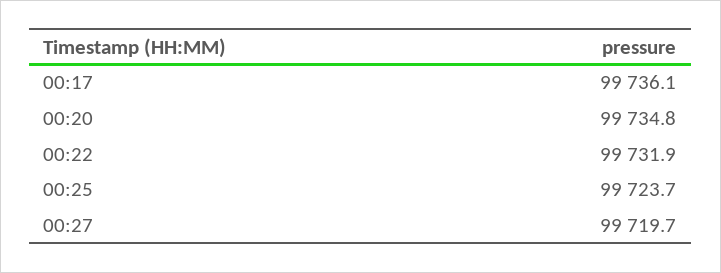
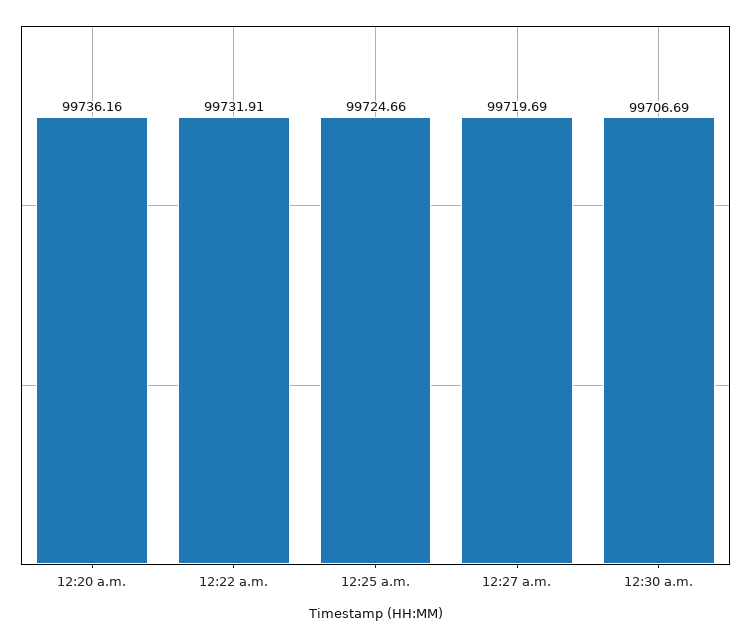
00:17: 99736.1 -> none
00:20: 99734.8 -> 99736.16
00:25: 99723.7 -> 99724.66
12:30 a.m.: none -> 99706.69

